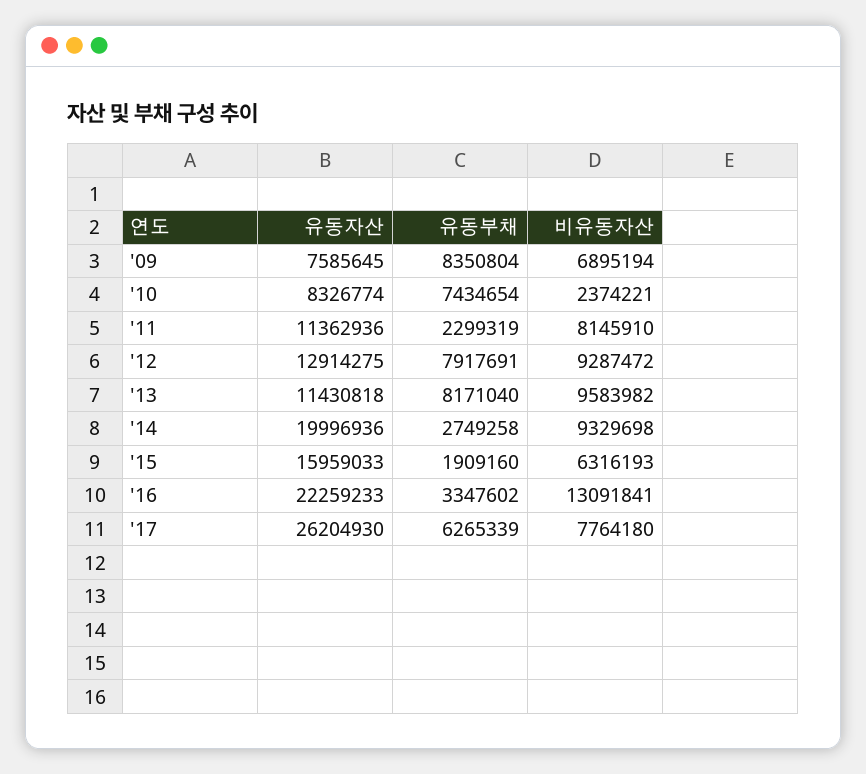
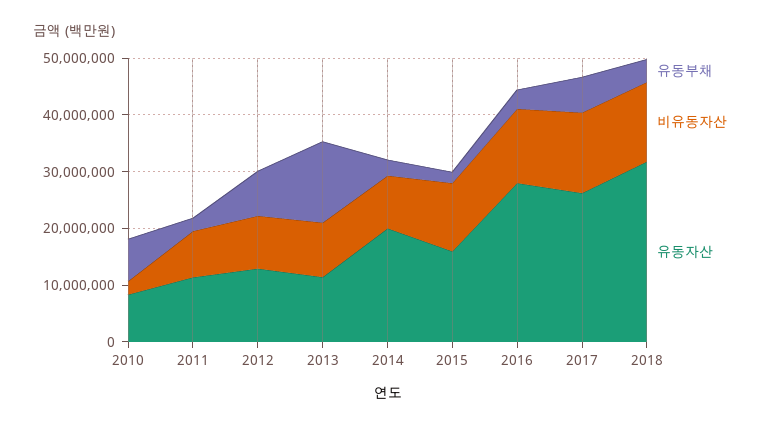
유동자산, '09: 7585645 -> none
유동부채, '09: 8350804 -> none
비유동자산, '09: 6895194 -> none
유동부채, '13: 8171040 -> 14000000
비유동자산, '15: 6316193 -> 12000000
유동자산, '16: 22259233 -> 28000000
비유동자산, '17: 7764180 -> 14000000
유동부채, 2018: none -> 4000000
비유동자산, 2018: none -> 14000000
유동자산, 2018: none -> 32000000

